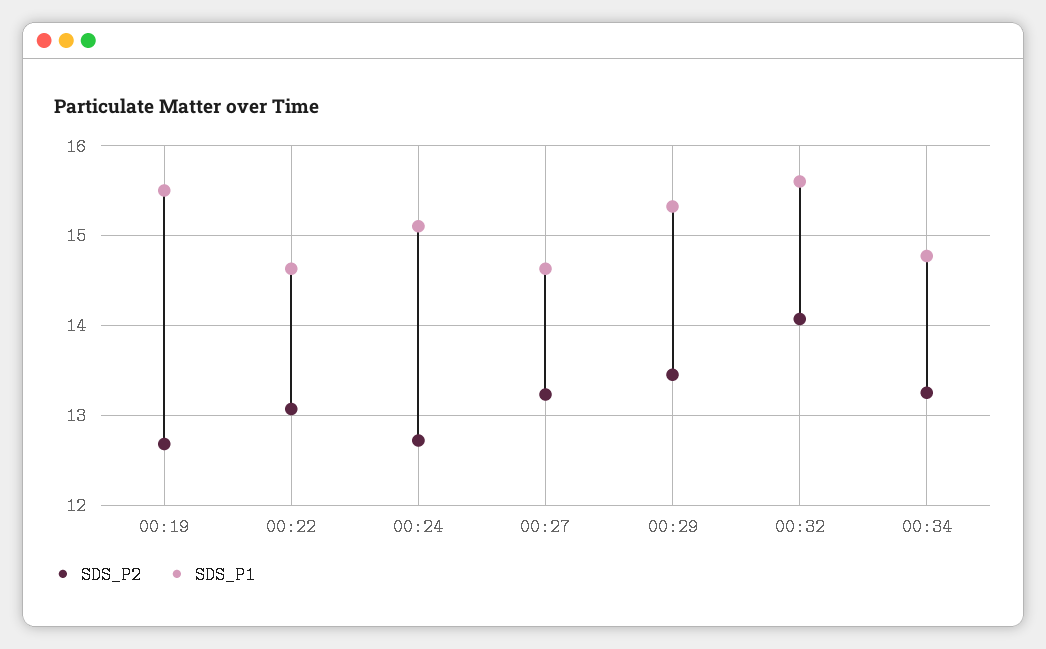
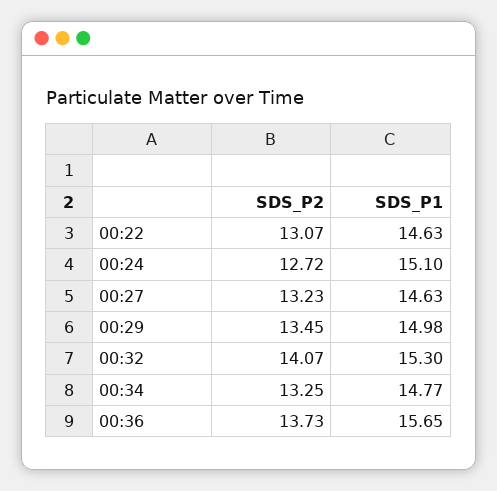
SDS_P2, 00:19: 12.7 -> none
SDS_P1, 00:19: 15.5 -> none
SDS_P1, 00:29: 15.3 -> 14.98
SDS_P1, 00:32: 15.6 -> 15.3
SDS_P2, 00:36: none -> 13.73
SDS_P1, 00:36: none -> 15.65

